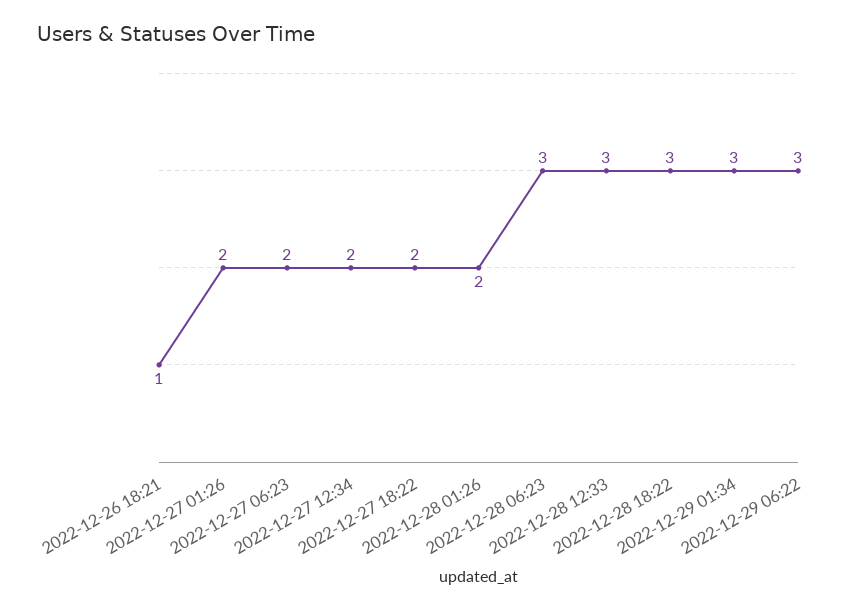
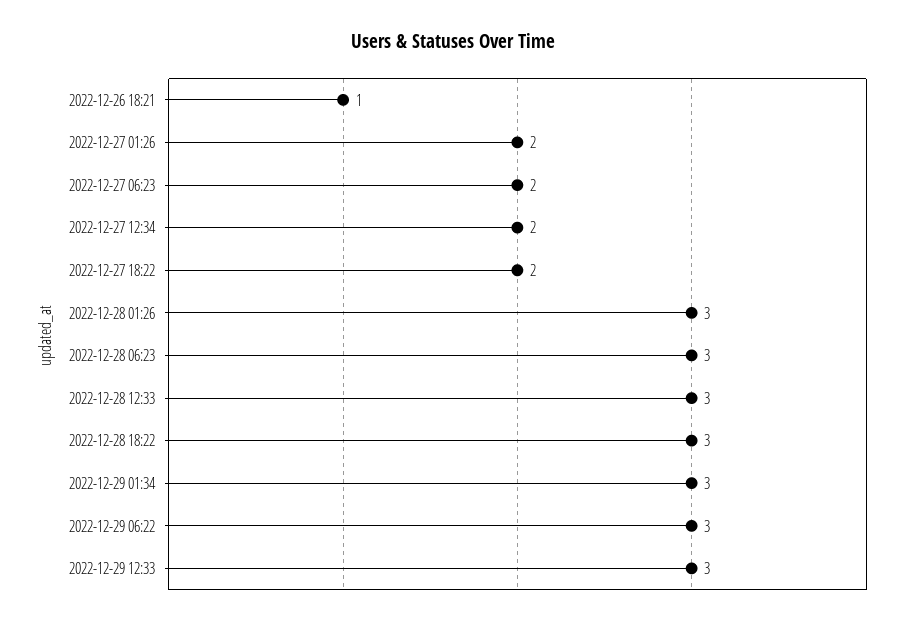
2022-12-28 01:26: 2 -> 3
2022-12-29 12:33: none -> 3

